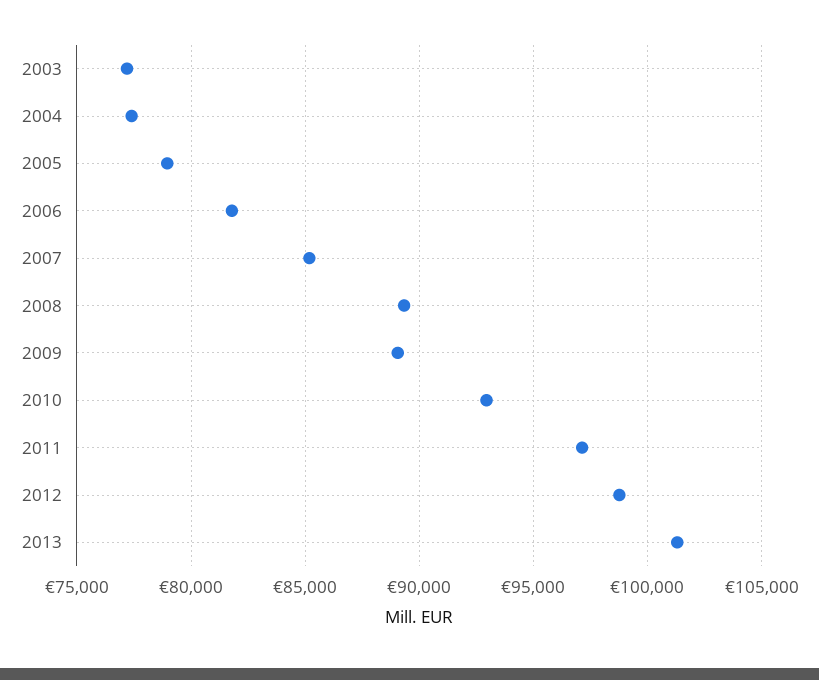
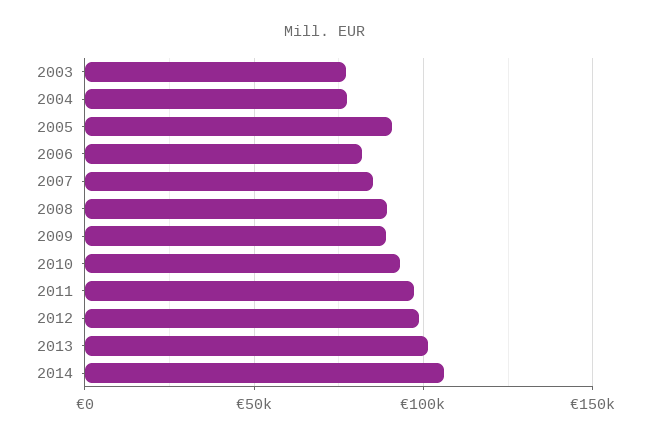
2005: 79000 -> 90000
2014: none -> 105000

